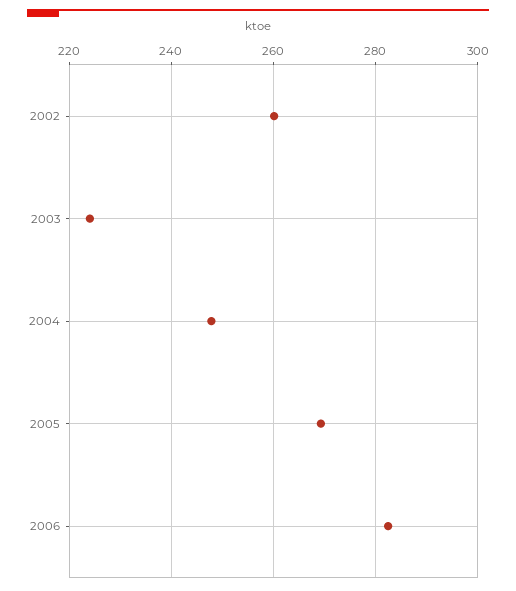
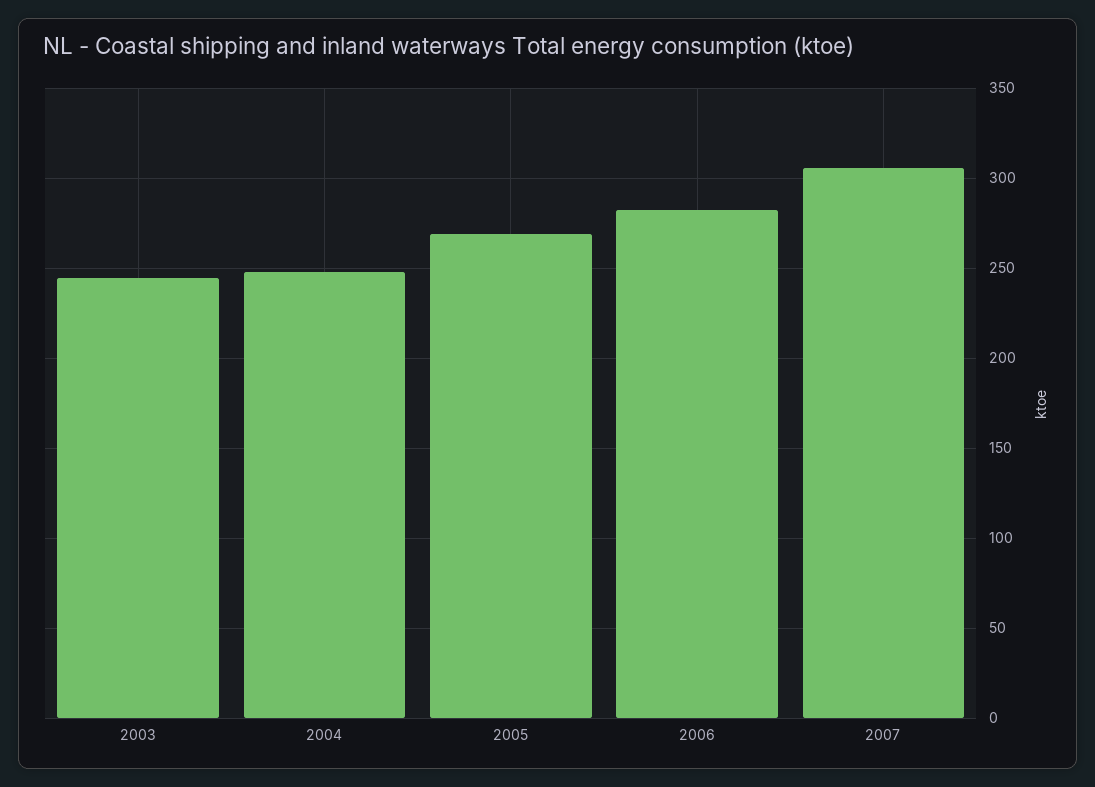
2002: 260 -> none
2003: 224 -> 245
2007: none -> 305

